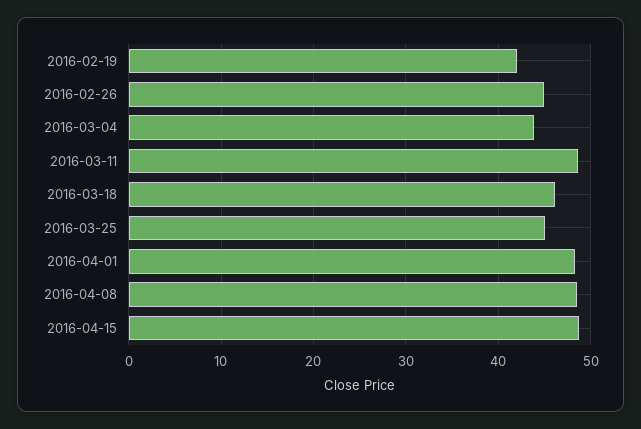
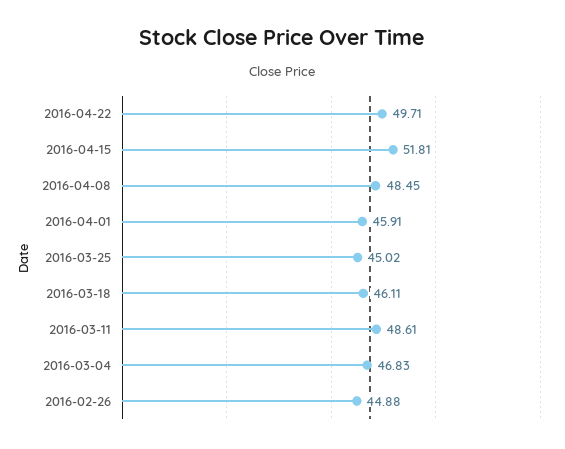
2016-02-19: 42 -> none
2016-03-04: 44 -> 46.83
2016-04-01: 48 -> 45.91
2016-04-15: 49 -> 51.81
2016-04-22: none -> 49.71

